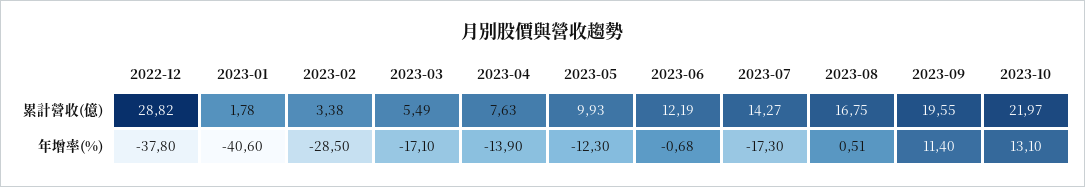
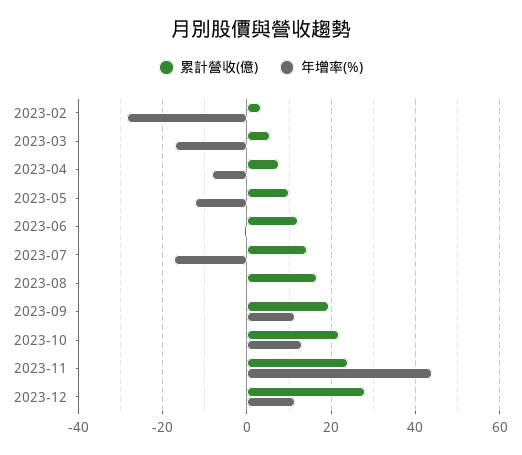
累計營收(億), 2022-12: 28.82 -> none
累計營收(億), 2023-01: 1.78 -> none
年增率(%), 2022-12: -37.8 -> none
年增率(%), 2023-01: -40.6 -> none
年增率(%), 2023-04: -13.9 -> -8
累計營收(億), 2023-11: none -> 24
年增率(%), 2023-11: none -> 44
累計營收(億), 2023-12: none -> 28
年增率(%), 2023-12: none -> 12

